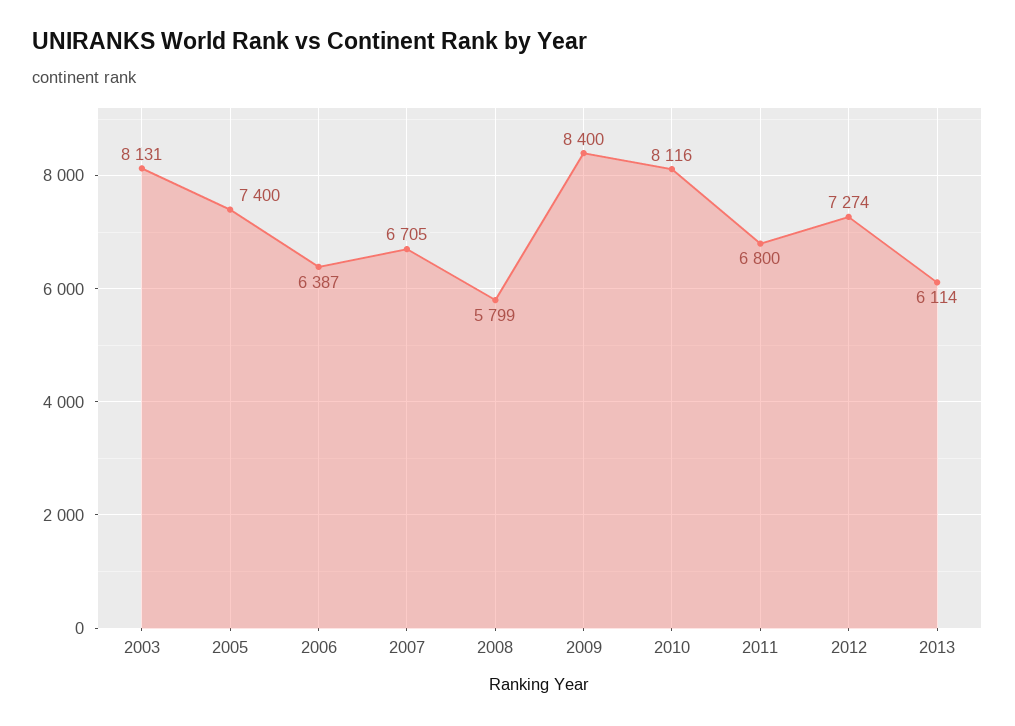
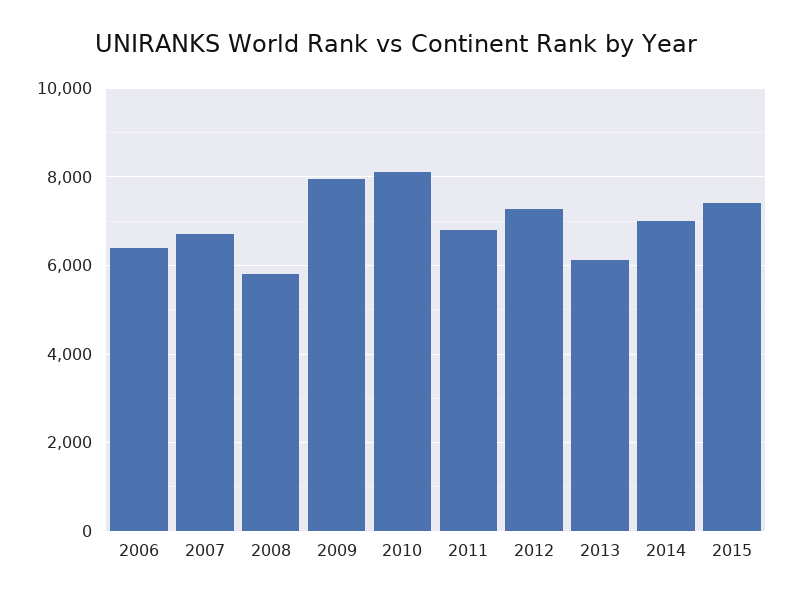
2003: 8131 -> none
2005: 7400 -> none
2009: 8400 -> 8000
2014: none -> 7000
2015: none -> 7400

